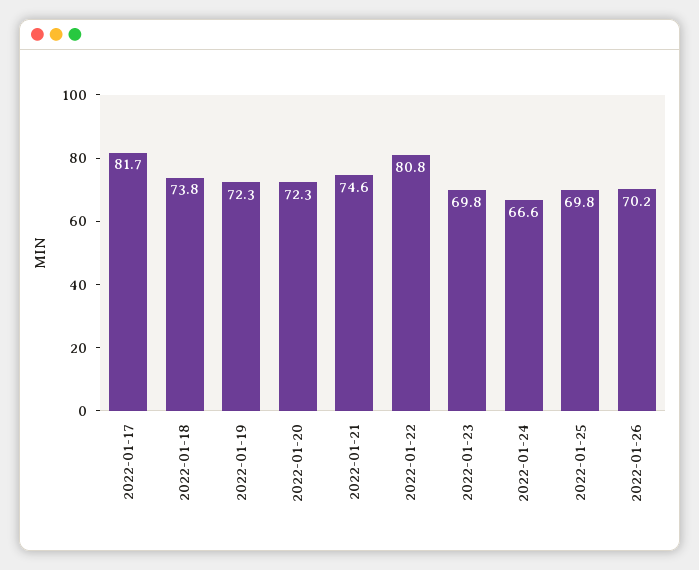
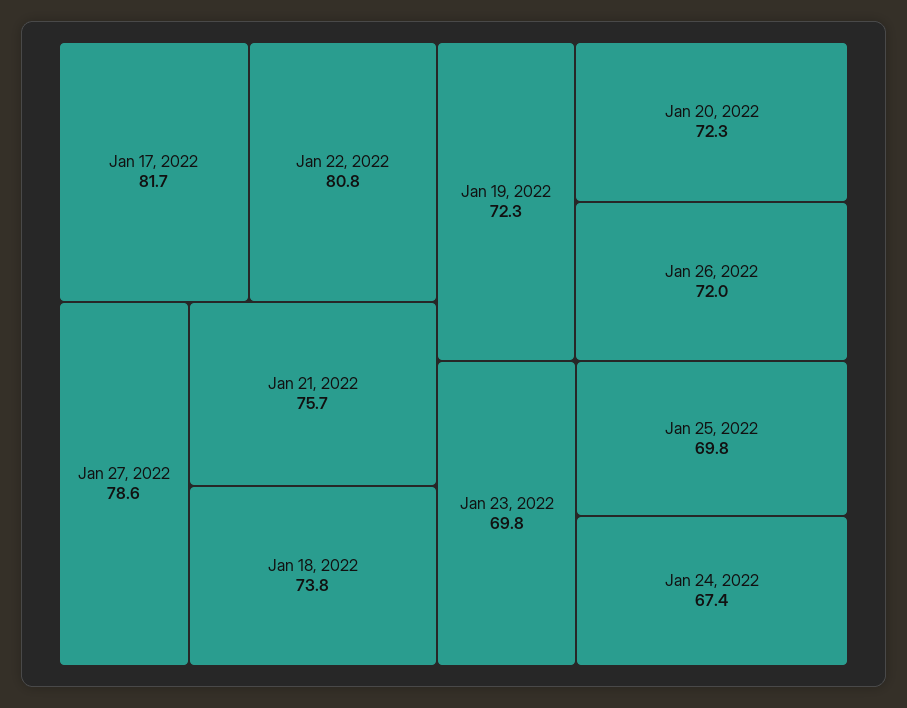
2022-01-21: 74.6 -> 75.7
2022-01-24: 66.6 -> 67.4
2022-01-26: 70.2 -> 72
Jan 27, 2022: none -> 78.6

